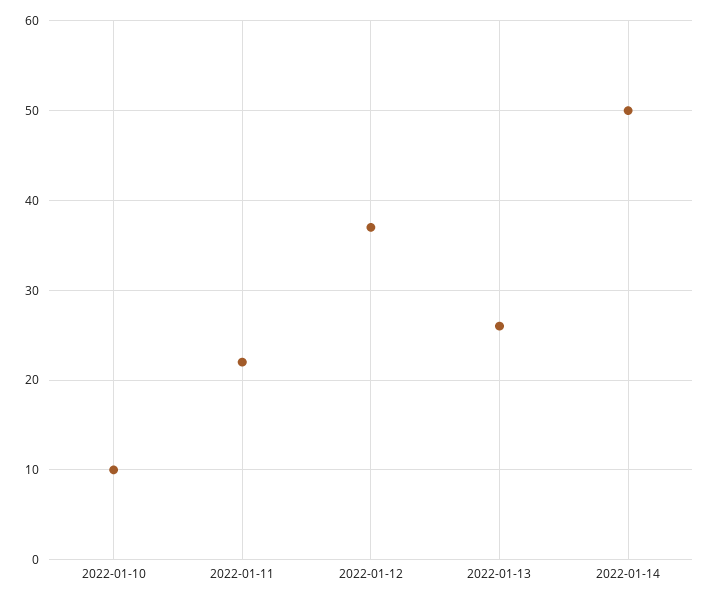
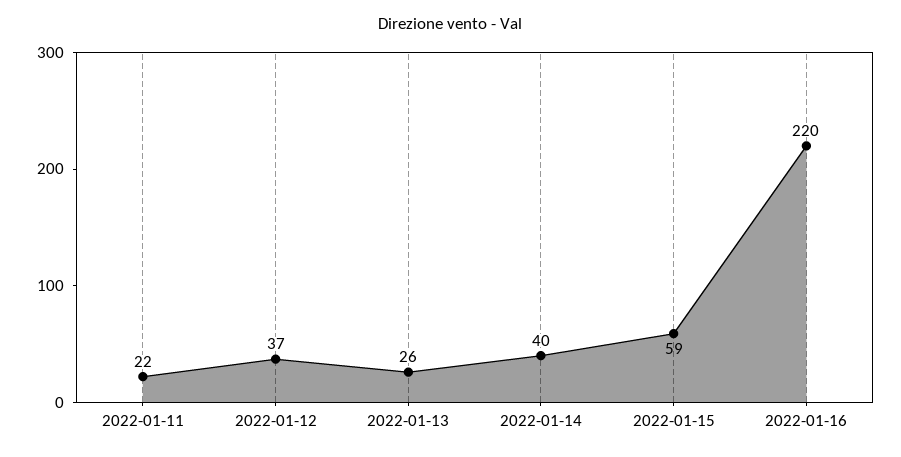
2022-01-10: 10 -> none
2022-01-14: 50 -> 40
2022-01-15: none -> 59
2022-01-16: none -> 220

